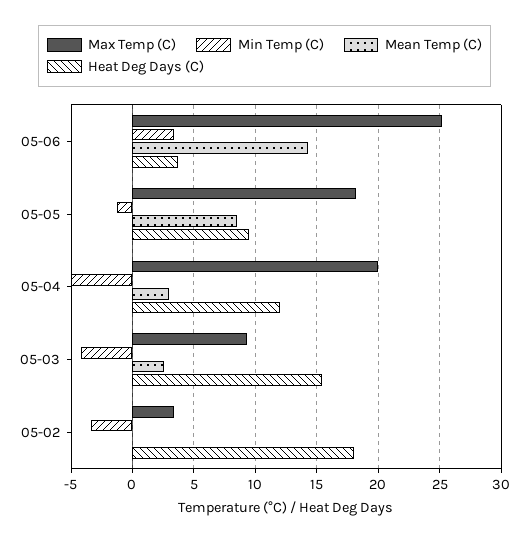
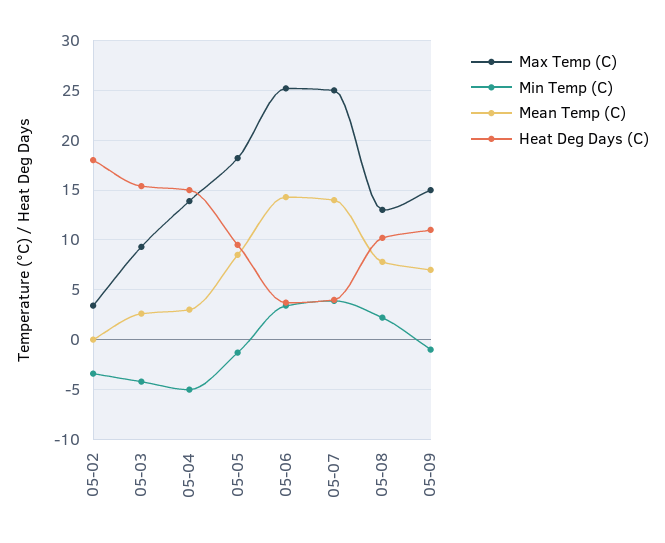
Max Temp (C), 05-04: 20 -> 14
Heat Deg Days (C), 05-04: 12 -> 15
Max Temp (C), 05-07: none -> 25
Min Temp (C), 05-07: none -> 4
Mean Temp (C), 05-07: none -> 14
Heat Deg Days (C), 05-07: none -> 4
Max Temp (C), 05-08: none -> 13
Min Temp (C), 05-08: none -> 2
Mean Temp (C), 05-08: none -> 8
Heat Deg Days (C), 05-08: none -> 10
Max Temp (C), 05-09: none -> 15
Min Temp (C), 05-09: none -> -1
Mean Temp (C), 05-09: none -> 7
Heat Deg Days (C), 05-09: none -> 11

